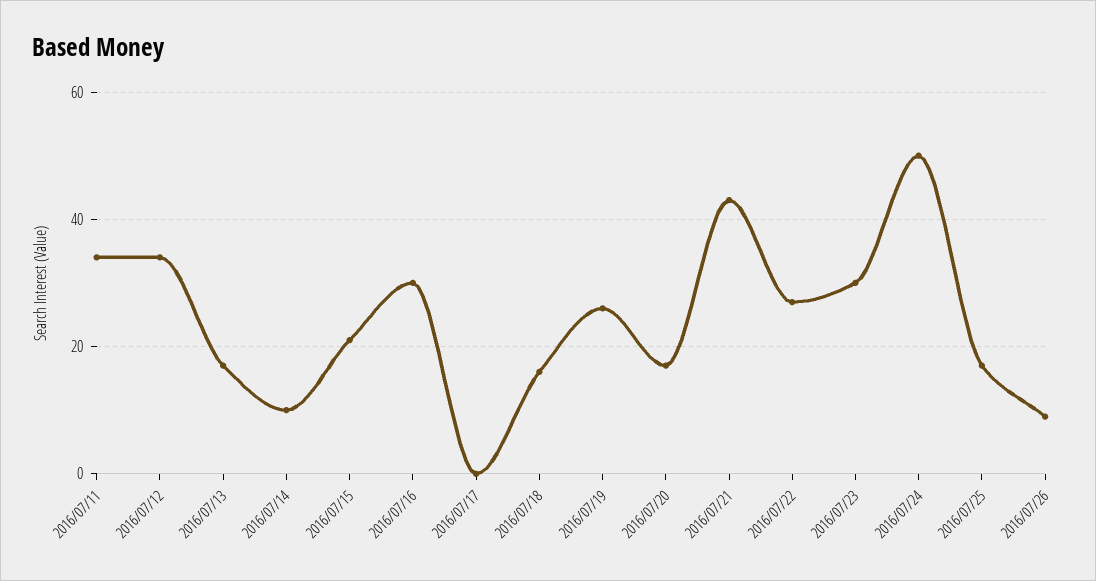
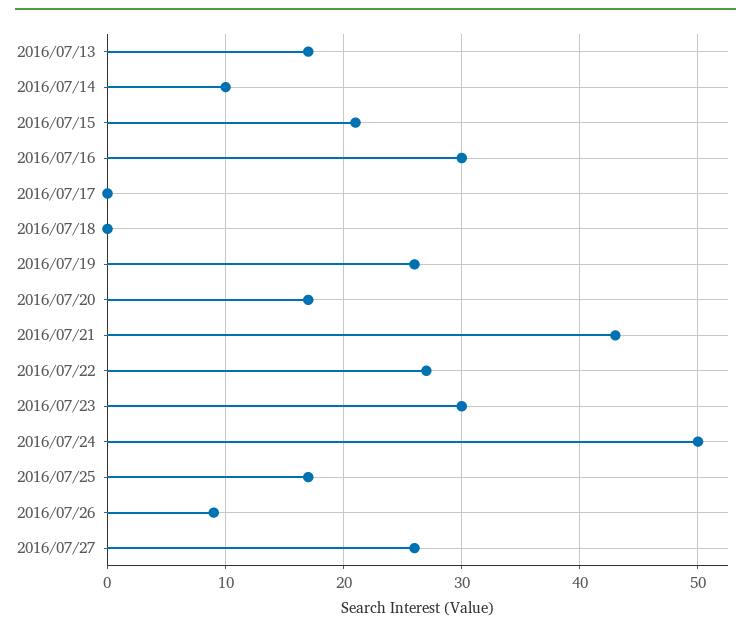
2016/07/11: 35 -> none
2016/07/12: 35 -> none
2016/07/18: 15 -> 0
2016/07/27: none -> 26

